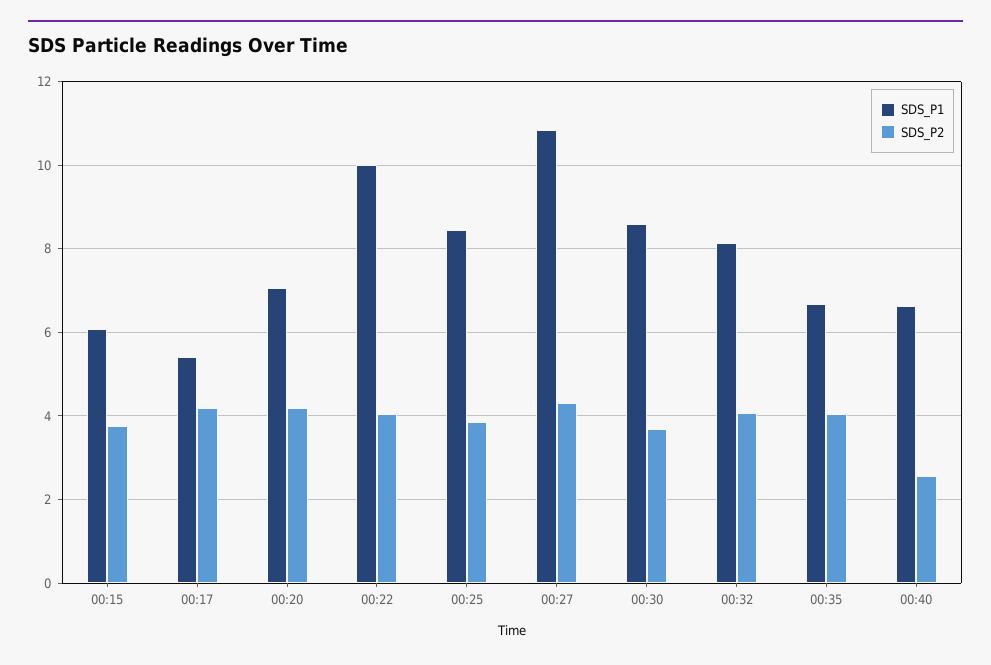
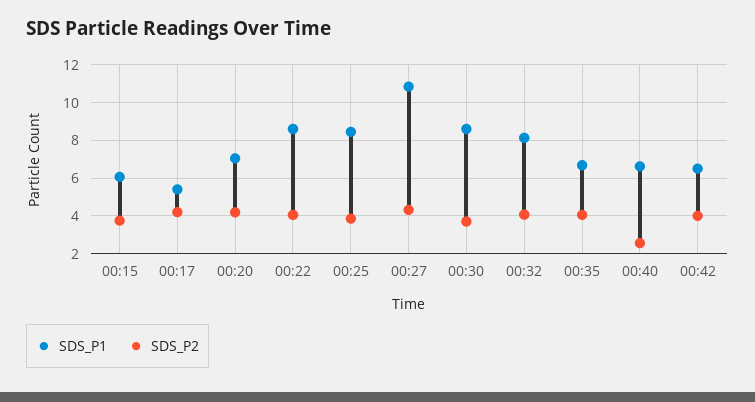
SDS_P1, 00:22: 10 -> 8.5
SDS_P1, 00:42: none -> 6.5
SDS_P2, 00:42: none -> 4

